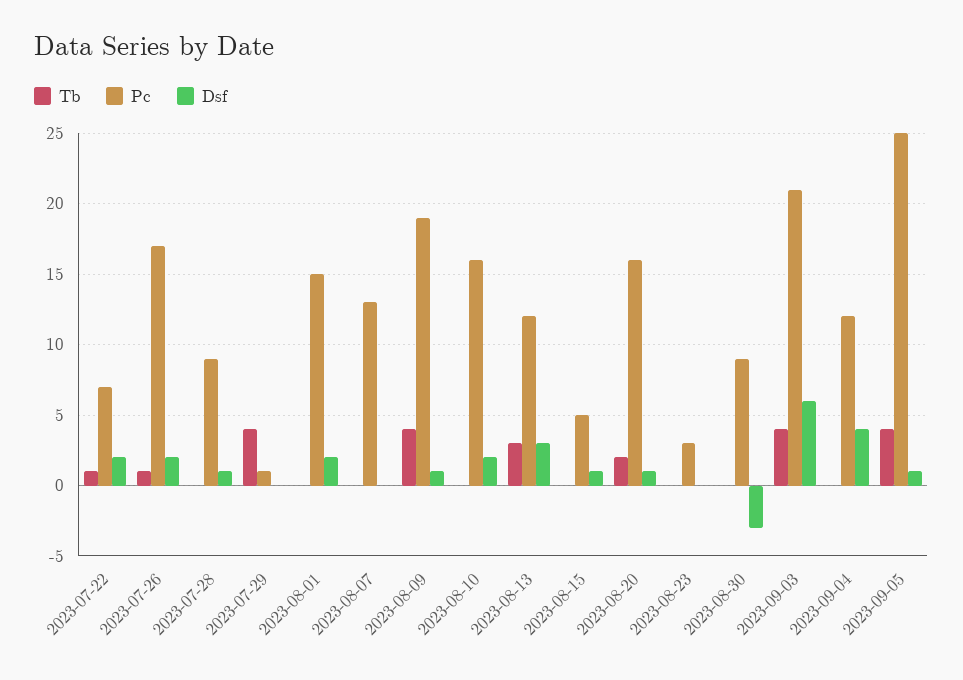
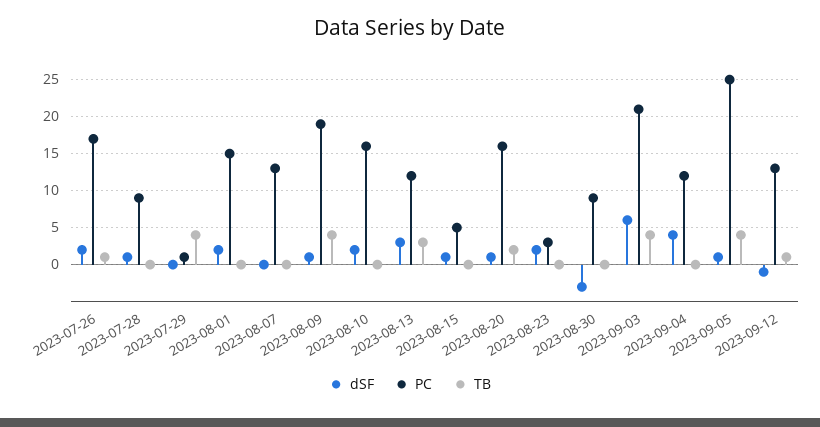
Tb, 2023-07-22: 1 -> none
Pc, 2023-07-22: 7 -> none
Dsf, 2023-07-22: 2 -> none
Dsf, 2023-08-23: 0 -> 2
Dsf, 2023-09-12: none -> -1
Pc, 2023-09-12: none -> 13
Tb, 2023-09-12: none -> 1

